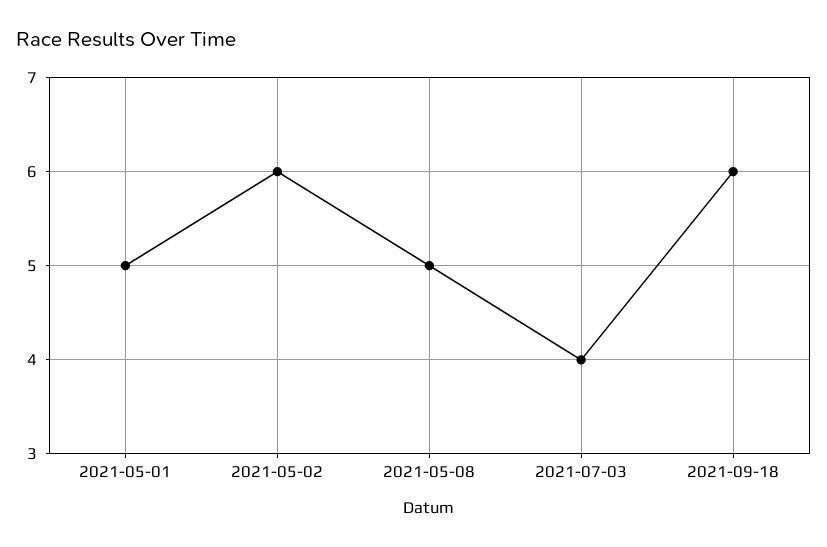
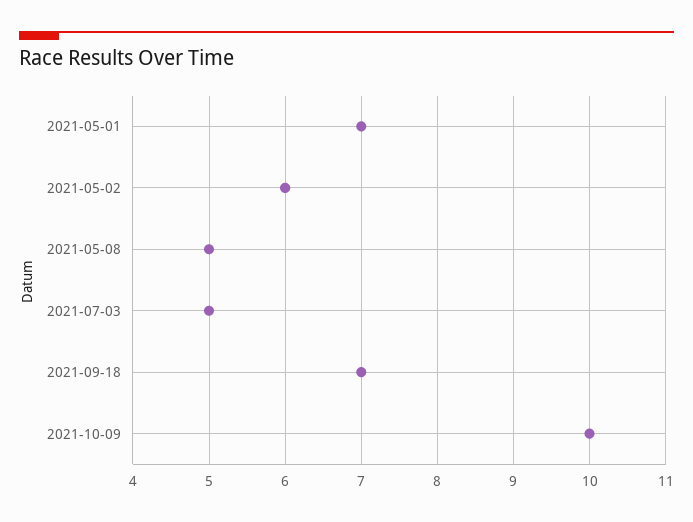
2021-05-01: 5 -> 7
2021-07-03: 4 -> 5
2021-09-18: 6 -> 7
2021-10-09: none -> 10

